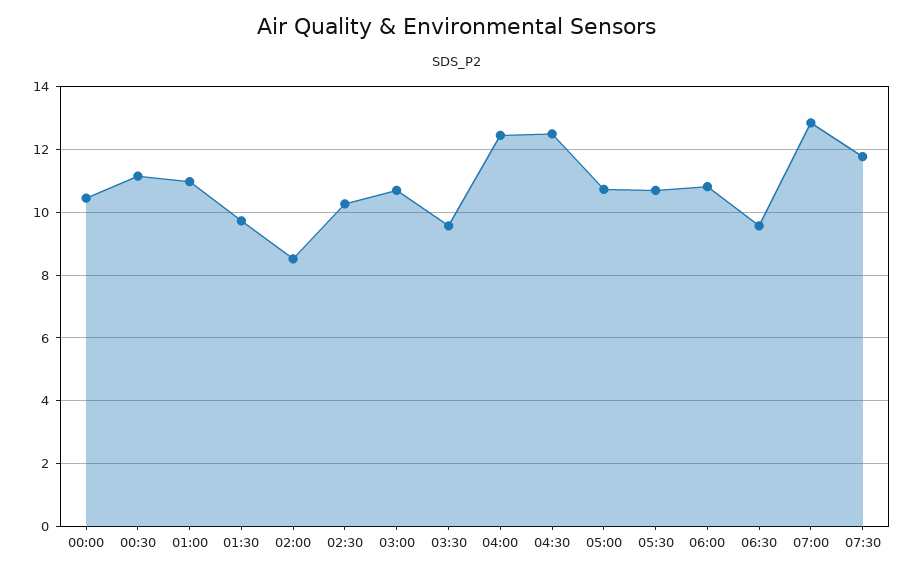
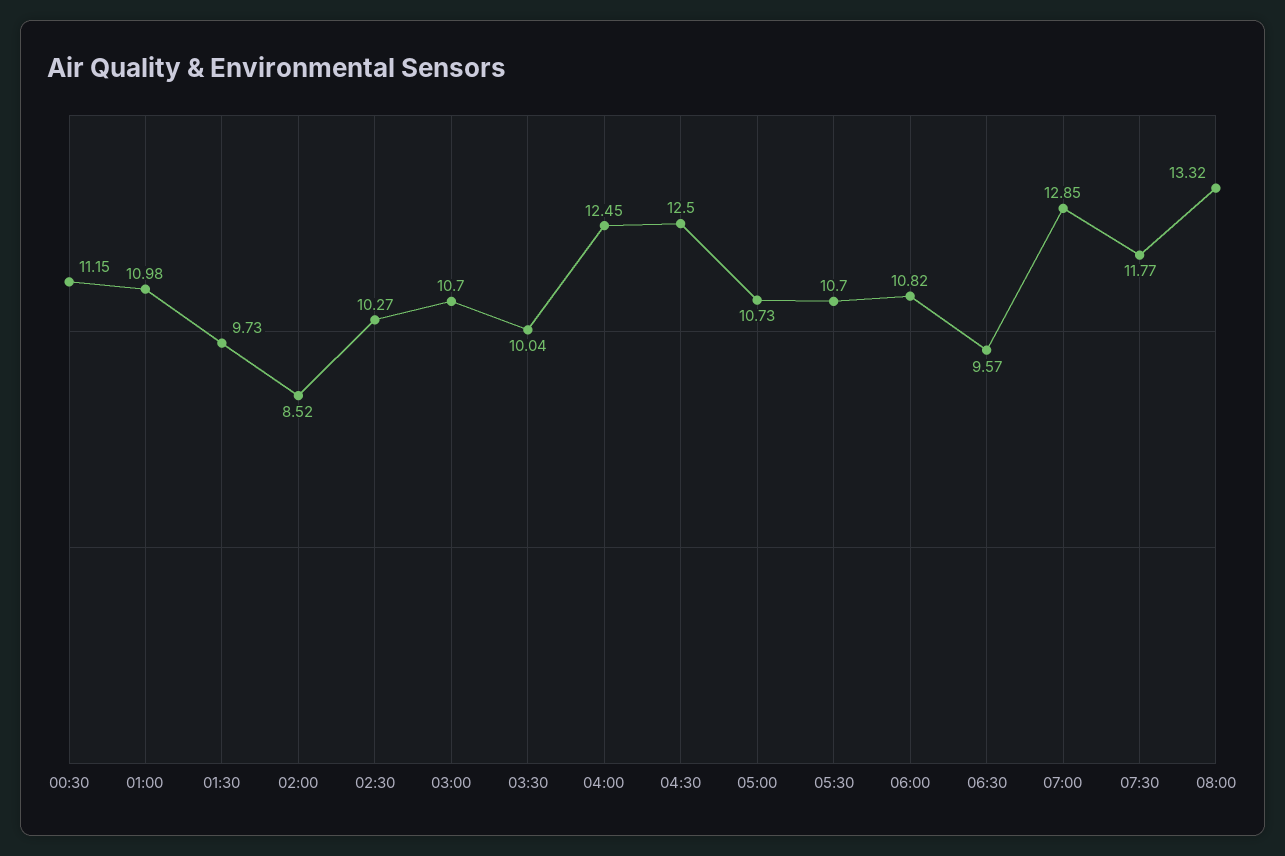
00:00: 10.4 -> none
03:30: 9.6 -> 10.04
08:00: none -> 13.32

